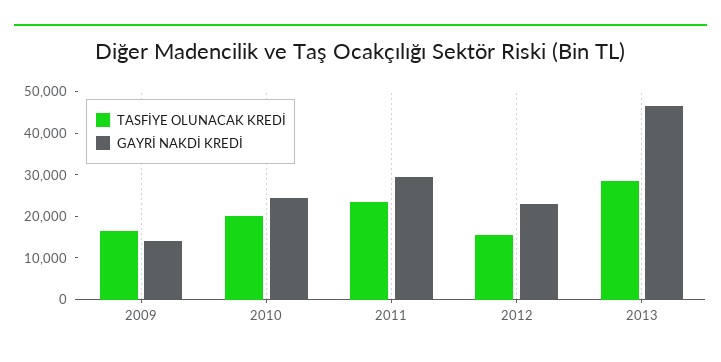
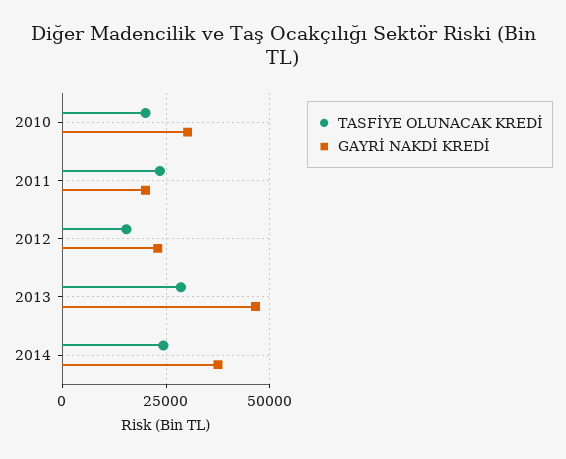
TASFİYE OLUNACAK KREDİ, 2009: 16000 -> none
GAYRİ NAKDİ KREDİ, 2009: 14000 -> none
GAYRİ NAKDİ KREDİ, 2010: 24000 -> 30000
GAYRİ NAKDİ KREDİ, 2011: 30000 -> 20000
TASFİYE OLUNACAK KREDİ, 2014: none -> 25000
GAYRİ NAKDİ KREDİ, 2014: none -> 37500

